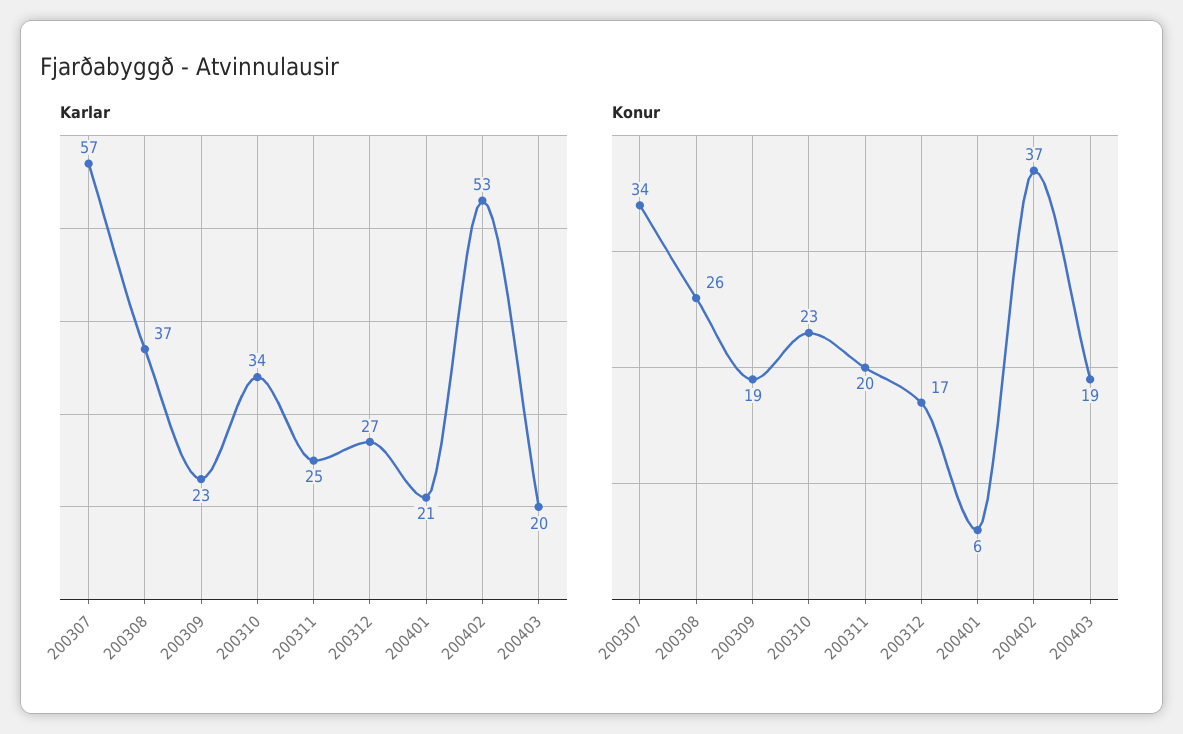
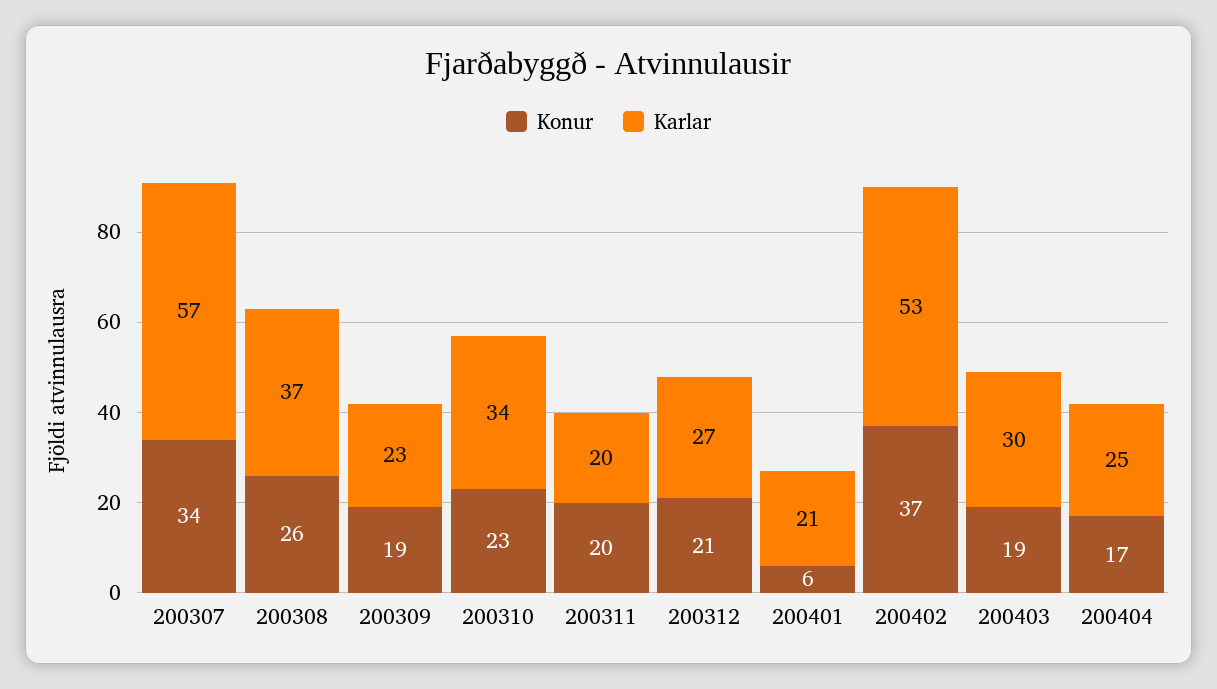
Karlar, 200311: 25 -> 20
Karlar, 200403: 20 -> 30
Konur, 200312: 17 -> 21
Konur, 200404: none -> 17
Karlar, 200404: none -> 25

